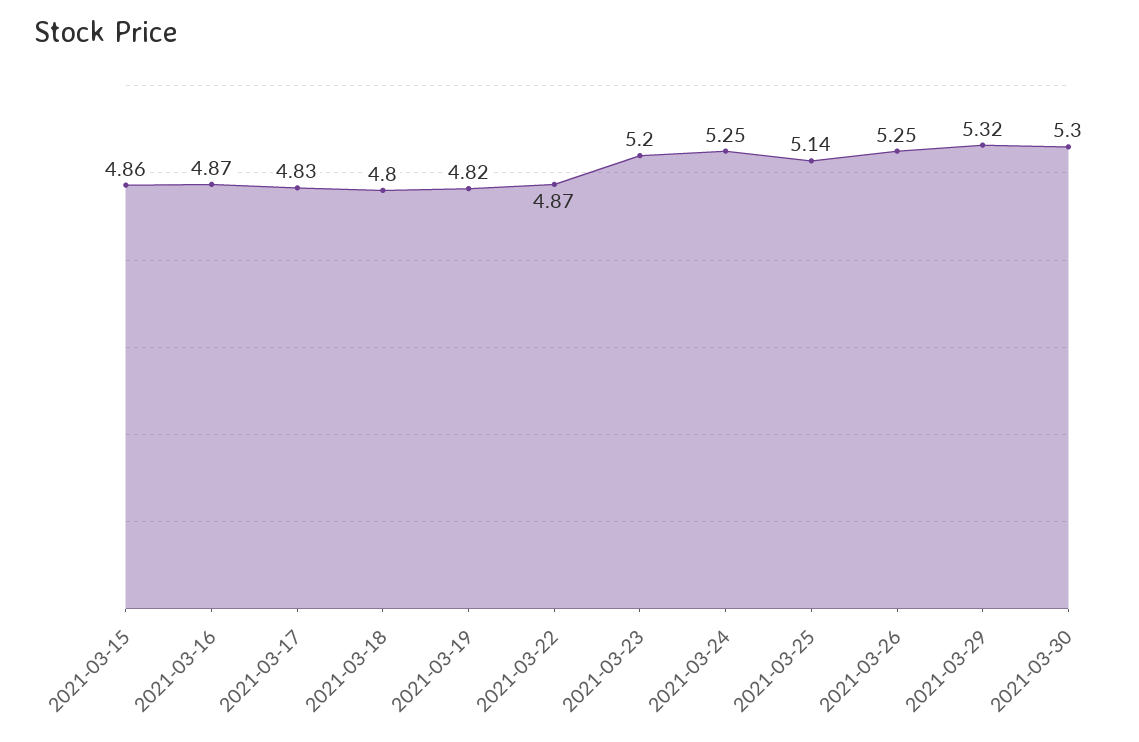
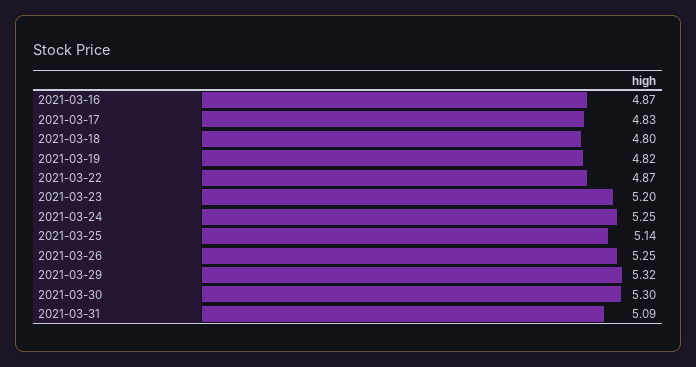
2021-03-15: 4.86 -> none
2021-03-31: none -> 5.09

